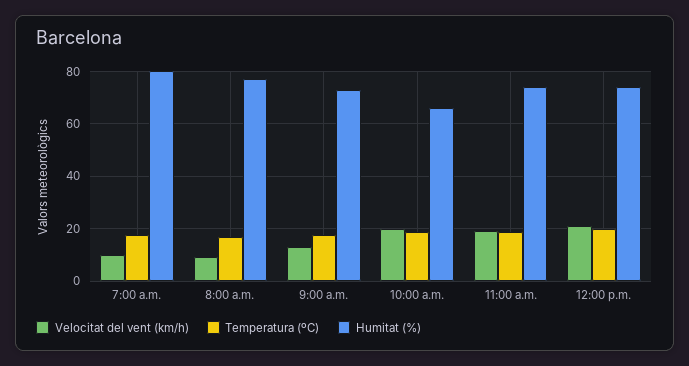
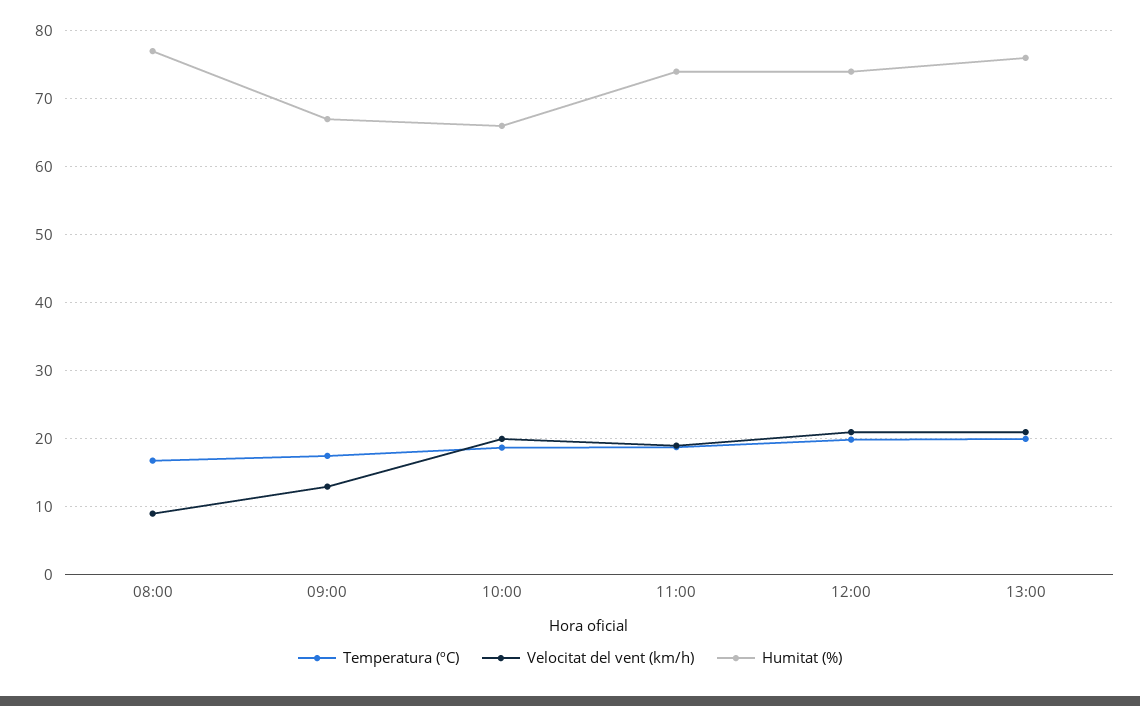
Velocitat del vent (km/h), 7:00 a.m.: 10 -> none
Temperatura (ºC), 7:00 a.m.: 17.5 -> none
Humitat (%), 7:00 a.m.: 80 -> none
Humitat (%), 9:00 a.m.: 72.5 -> 67
Temperatura (ºC), 13:00: none -> 20
Velocitat del vent (km/h), 13:00: none -> 21
Humitat (%), 13:00: none -> 76

